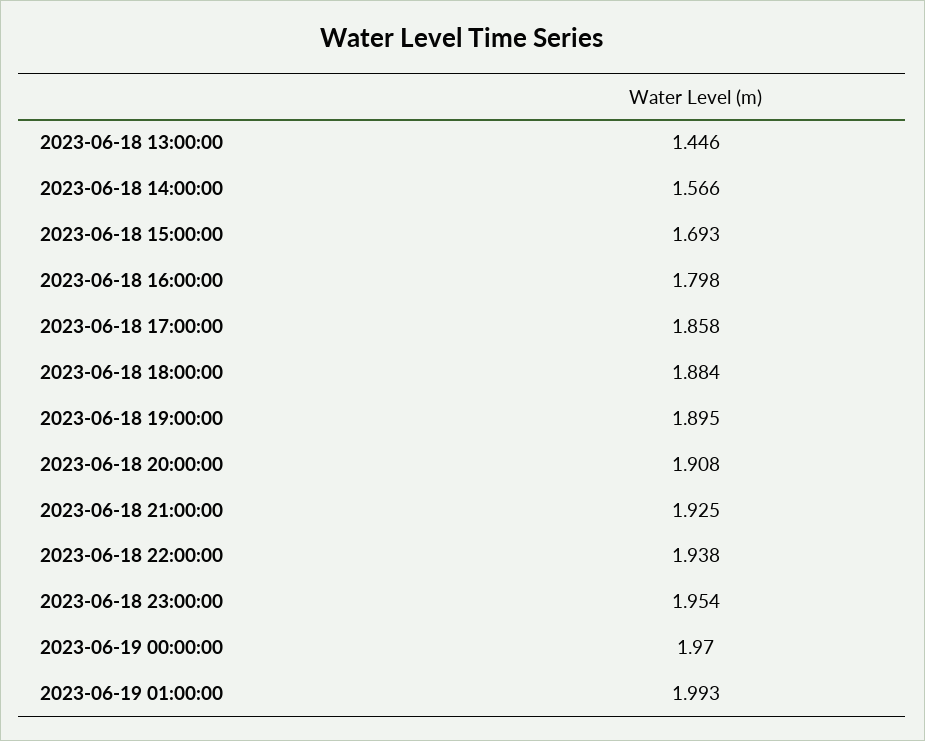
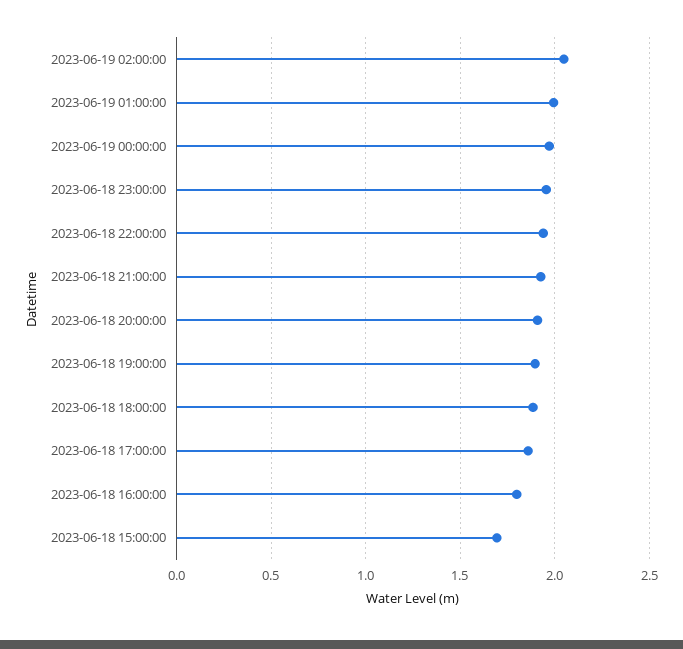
2023-06-18 13:00:00: 1.446 -> none
2023-06-18 14:00:00: 1.566 -> none
2023-06-19 02:00:00: none -> 2.05

